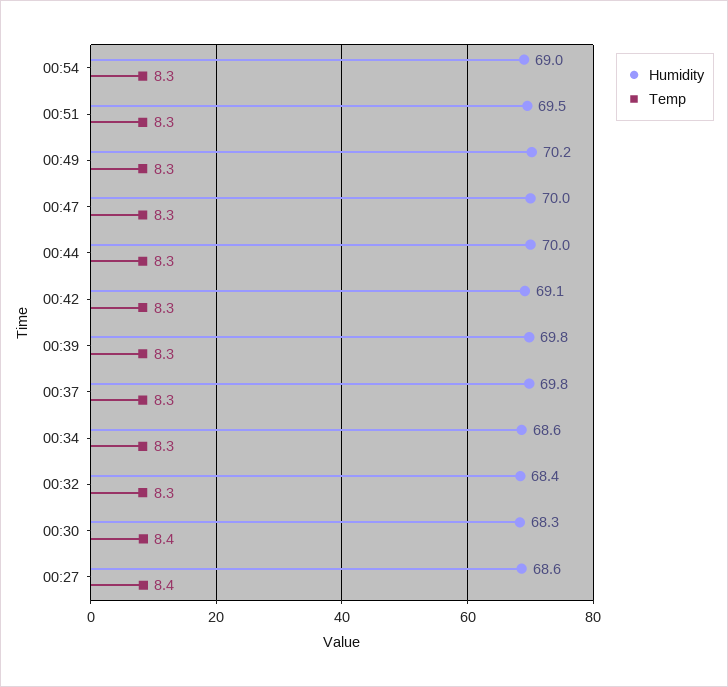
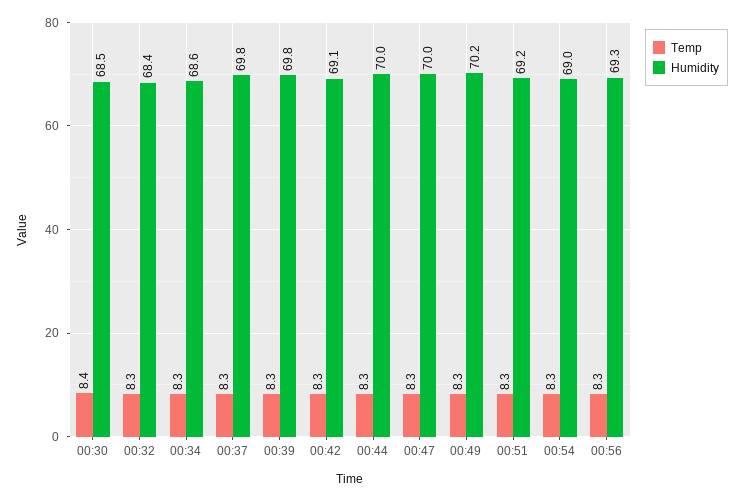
Humidity, 00:51: 69.5 -> 69.2
Humidity, 00:30: 68.3 -> 68.5
Humidity, 00:27: 68.6 -> none
Temp, 00:27: 8.4 -> none
Temp, 00:56: none -> 8.3
Humidity, 00:56: none -> 69.3

